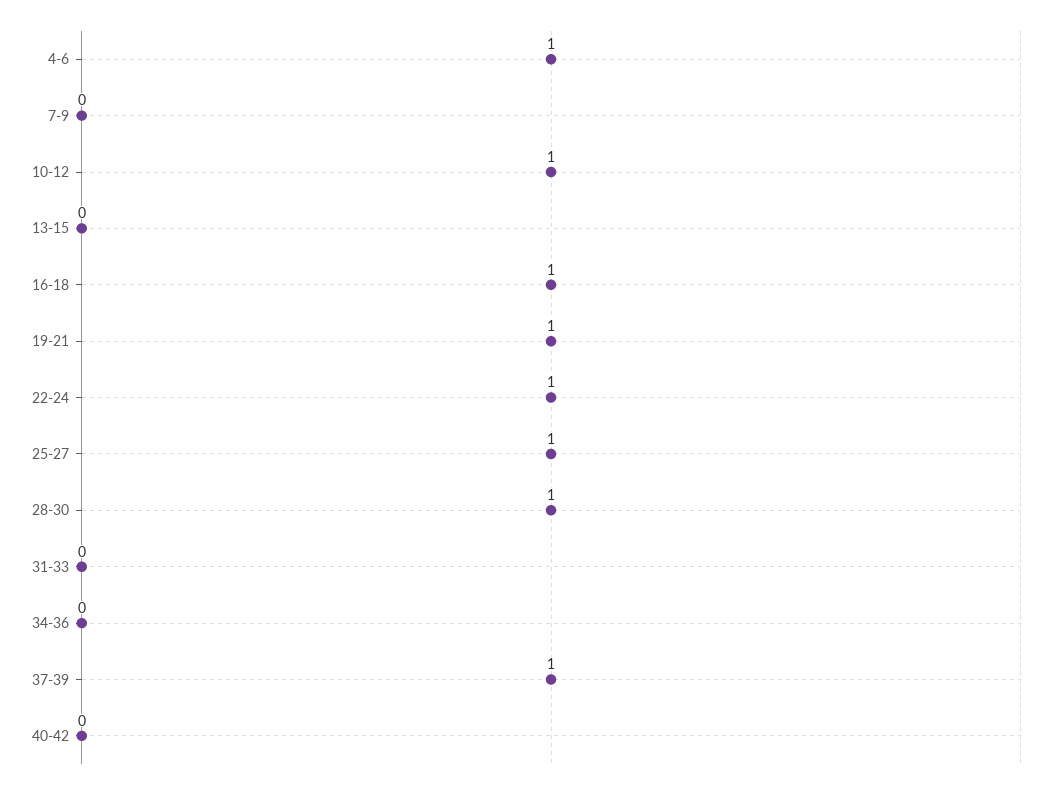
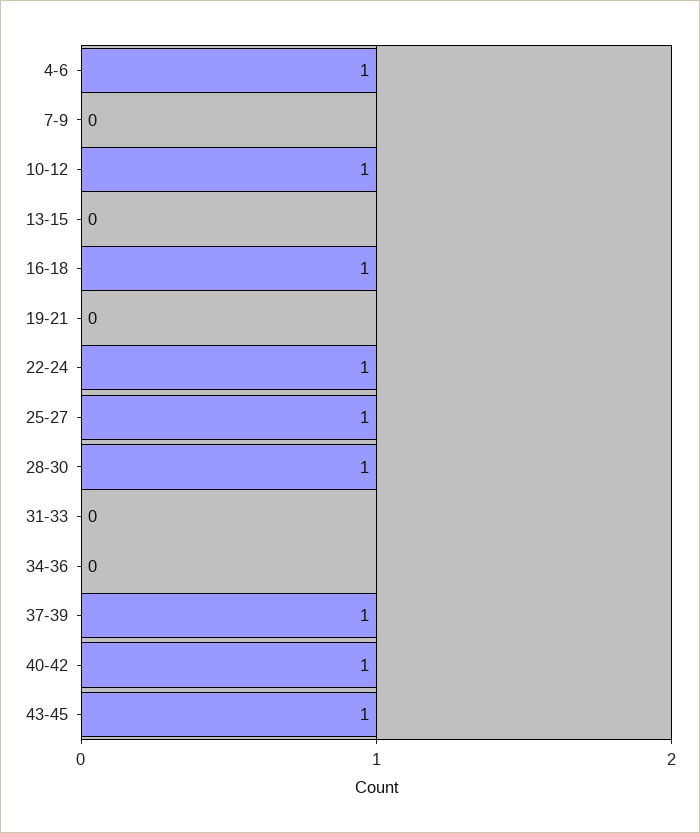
19-21: 1 -> 0
40-42: 0 -> 1
43-45: none -> 1

